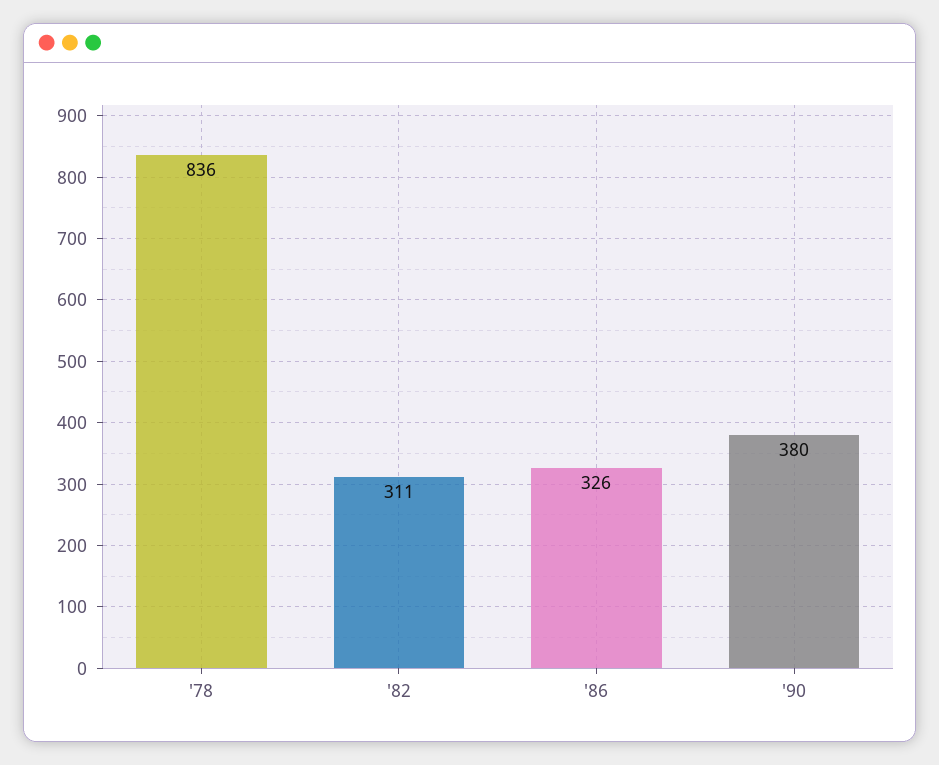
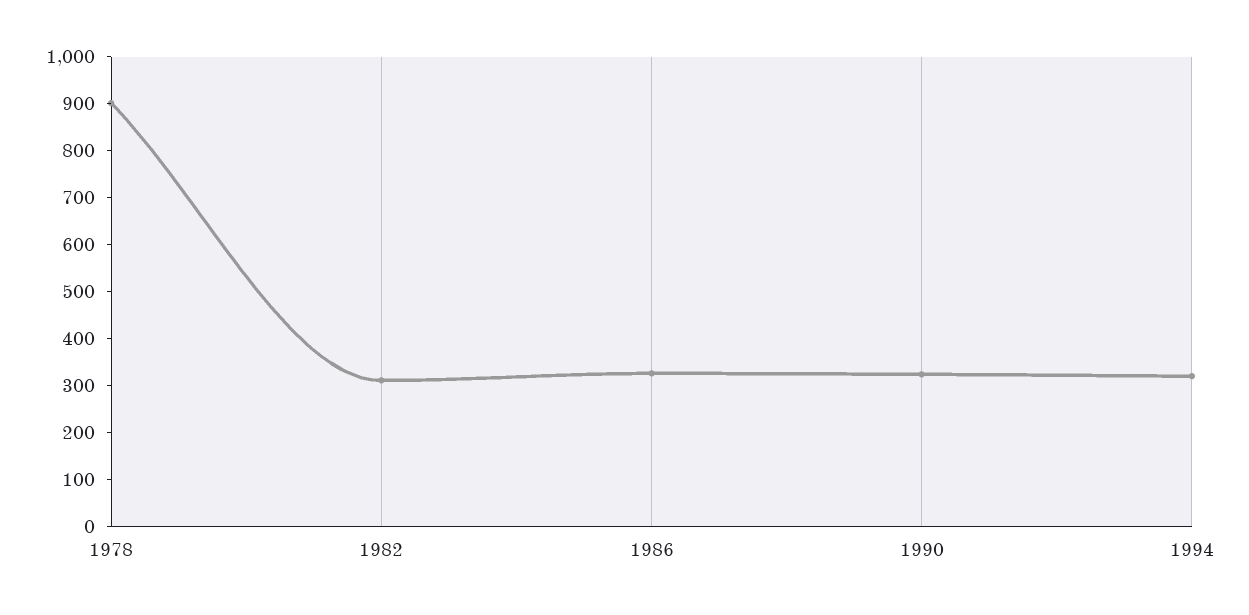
'78: 836 -> 900
'90: 380 -> 320
1994: none -> 320

